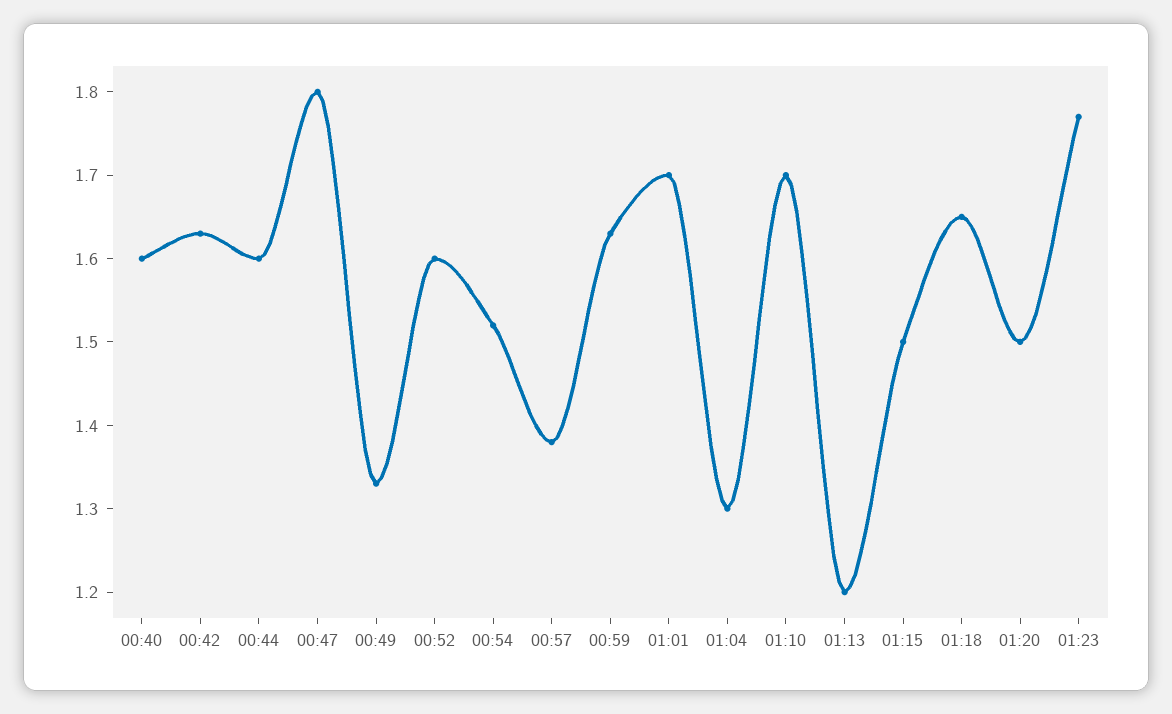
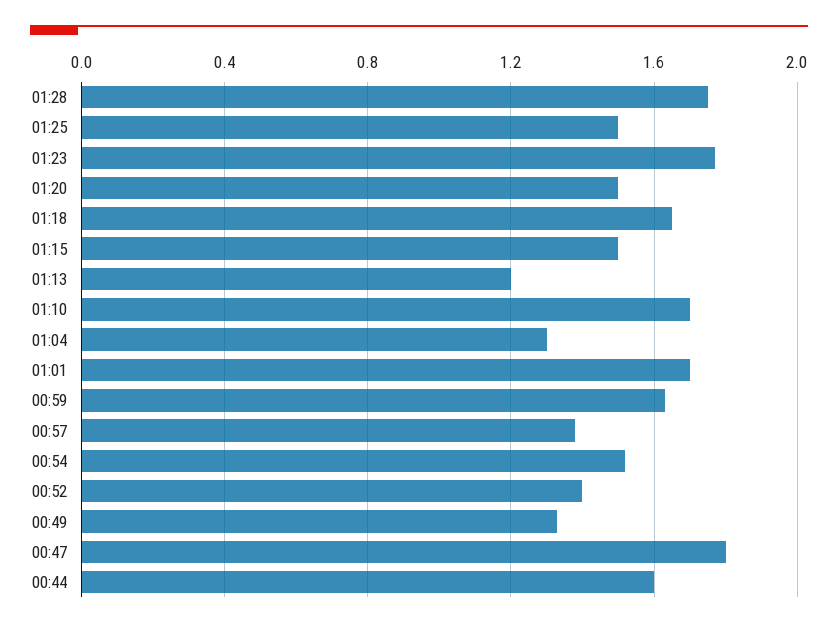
00:40: 1.6 -> none
00:42: 1.63 -> none
00:52: 1.6 -> 1.4
01:28: none -> 1.75
01:25: none -> 1.5

